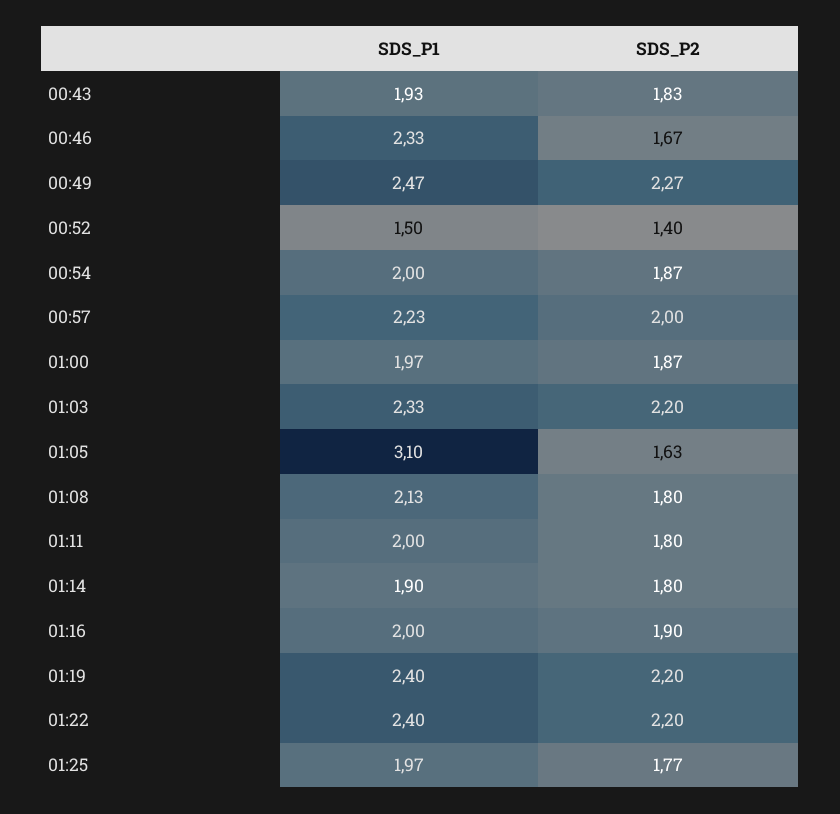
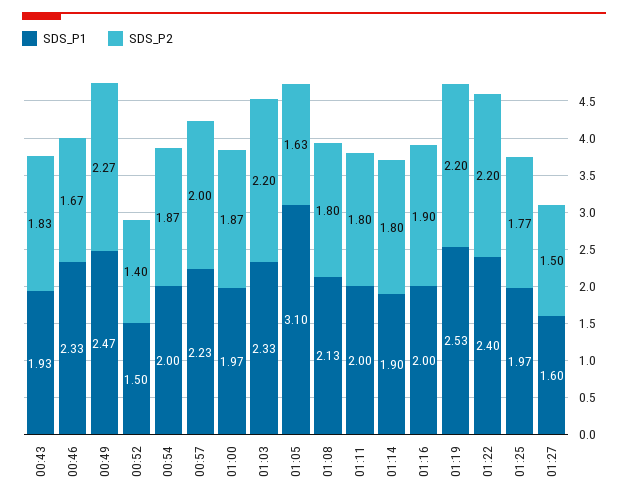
SDS_P1, 01:19: 2.4 -> 2.53
SDS_P1, 01:27: none -> 1.6
SDS_P2, 01:27: none -> 1.5

